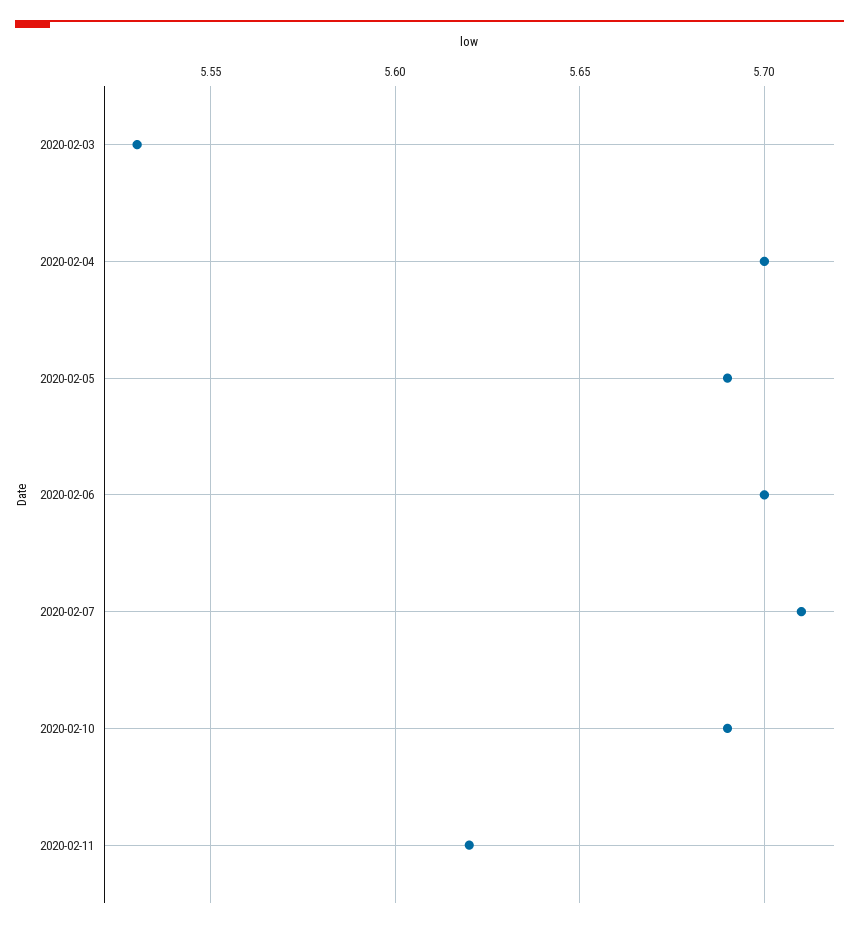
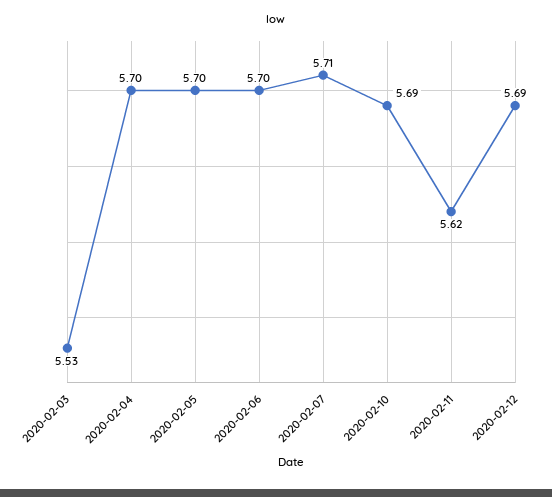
2020-02-05: 5.69 -> 5.7
2020-02-12: none -> 5.69

